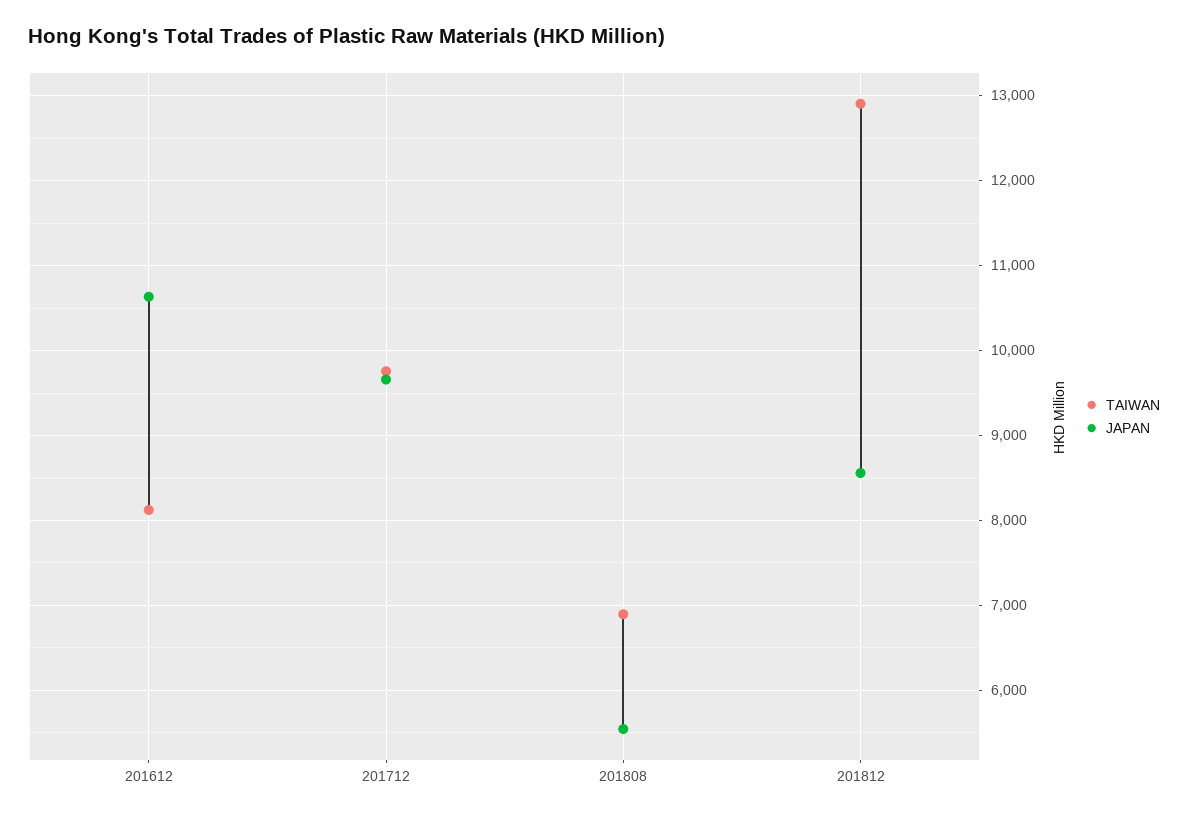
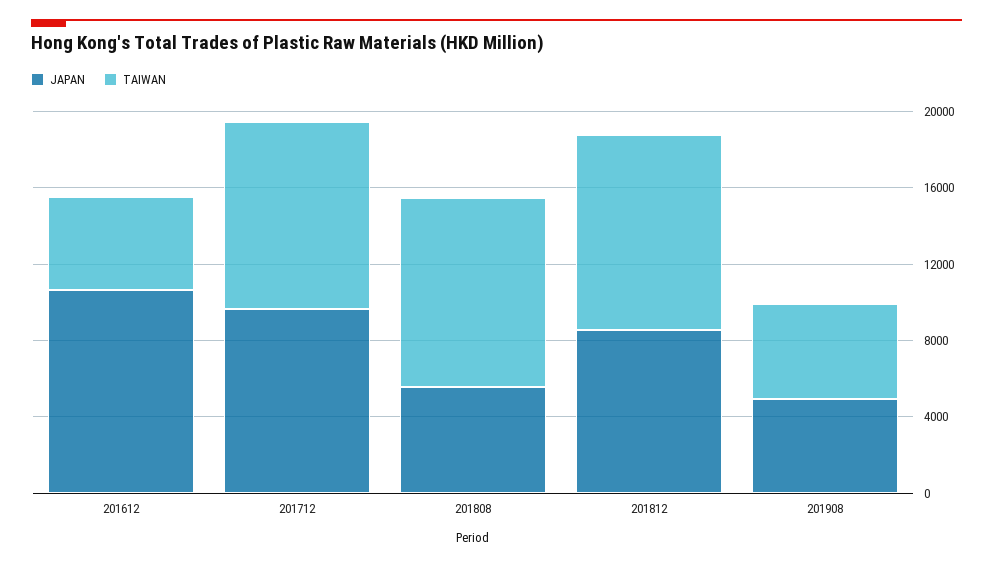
TAIWAN, 201612: 8100 -> 5000
TAIWAN, 201808: 6900 -> 10000
TAIWAN, 201812: 12900 -> 10000
JAPAN, 201908: none -> 5000
TAIWAN, 201908: none -> 5000

